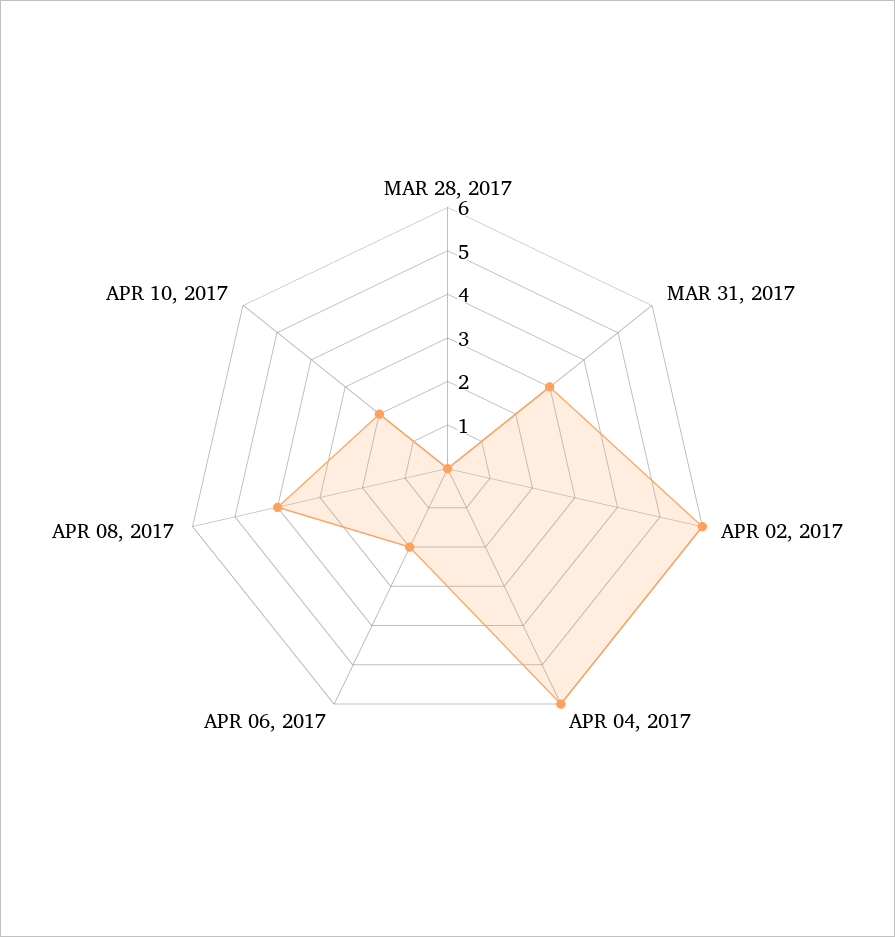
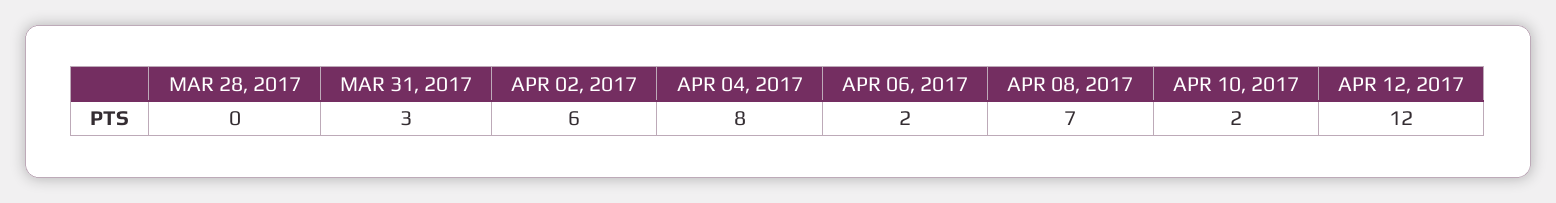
APR 04, 2017: 6 -> 8
APR 08, 2017: 4 -> 7
APR 12, 2017: none -> 12

